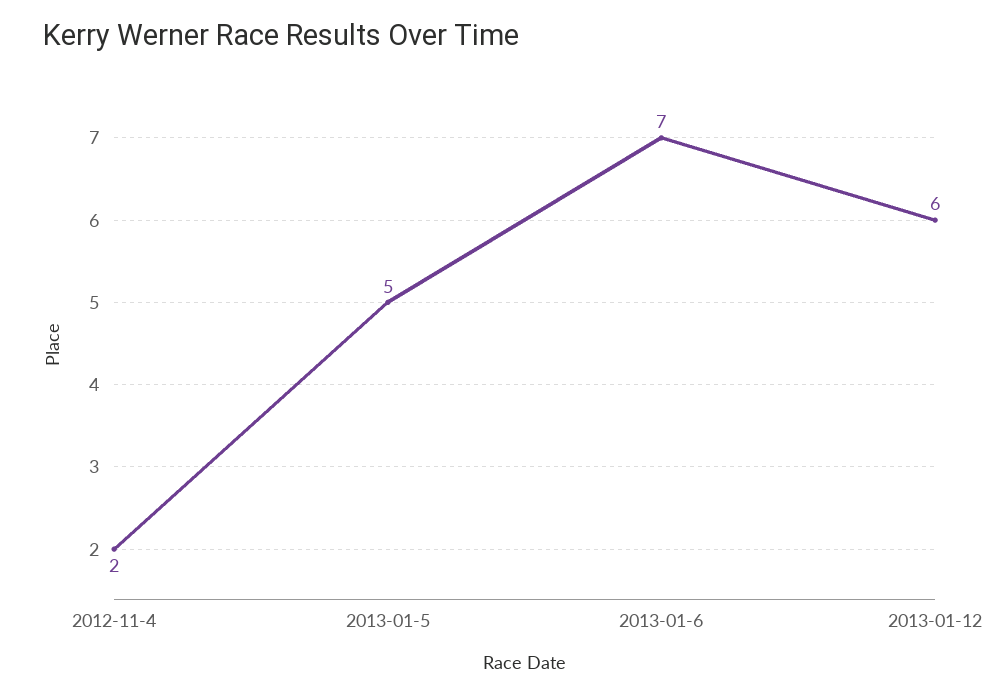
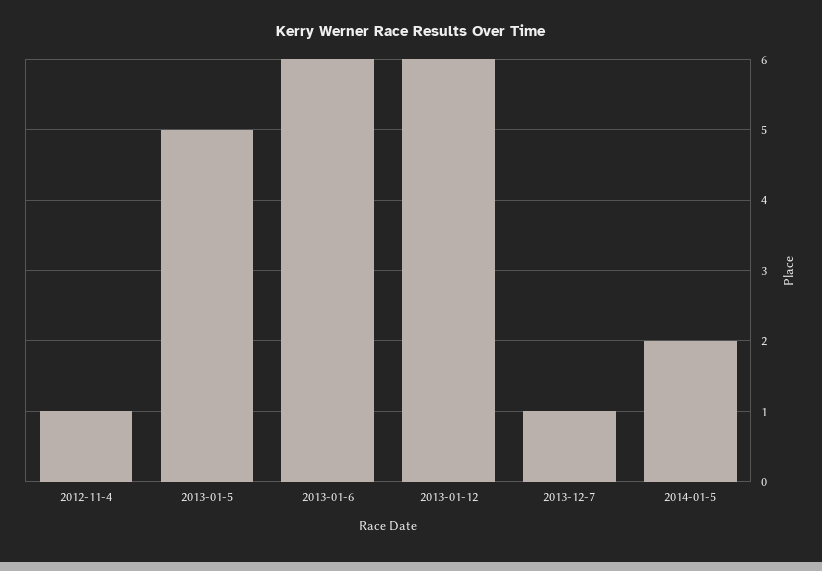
2012-11-4: 2 -> 1
2013-01-6: 7 -> 6
2013-12-7: none -> 1
2014-01-5: none -> 2

